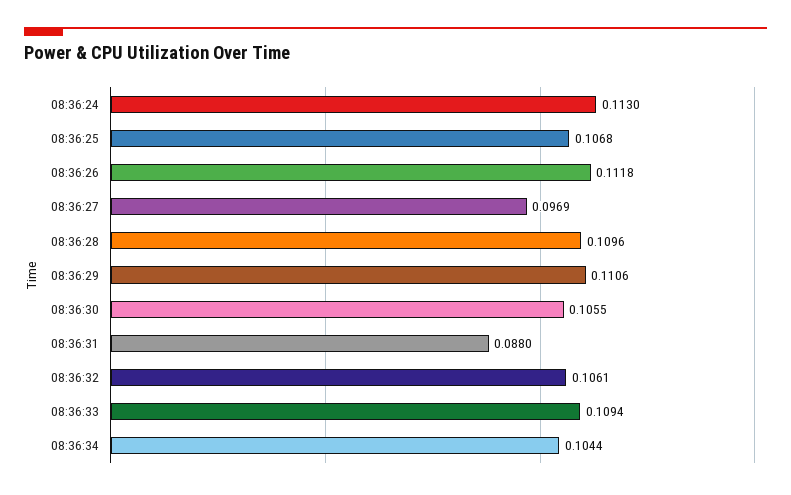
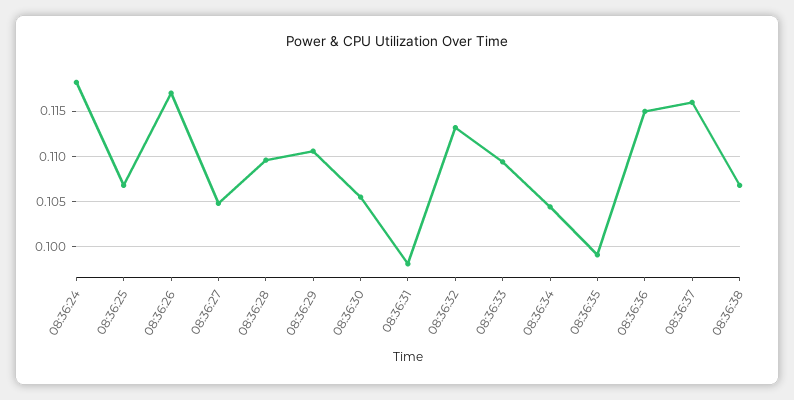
08:36:24: 0.113 -> 0.118
08:36:26: 0.1118 -> 0.117
08:36:27: 0.0969 -> 0.105
08:36:31: 0.088 -> 0.098
08:36:32: 0.1061 -> 0.113
08:36:35: none -> 0.099
08:36:36: none -> 0.115
08:36:37: none -> 0.116
08:36:38: none -> 0.107

